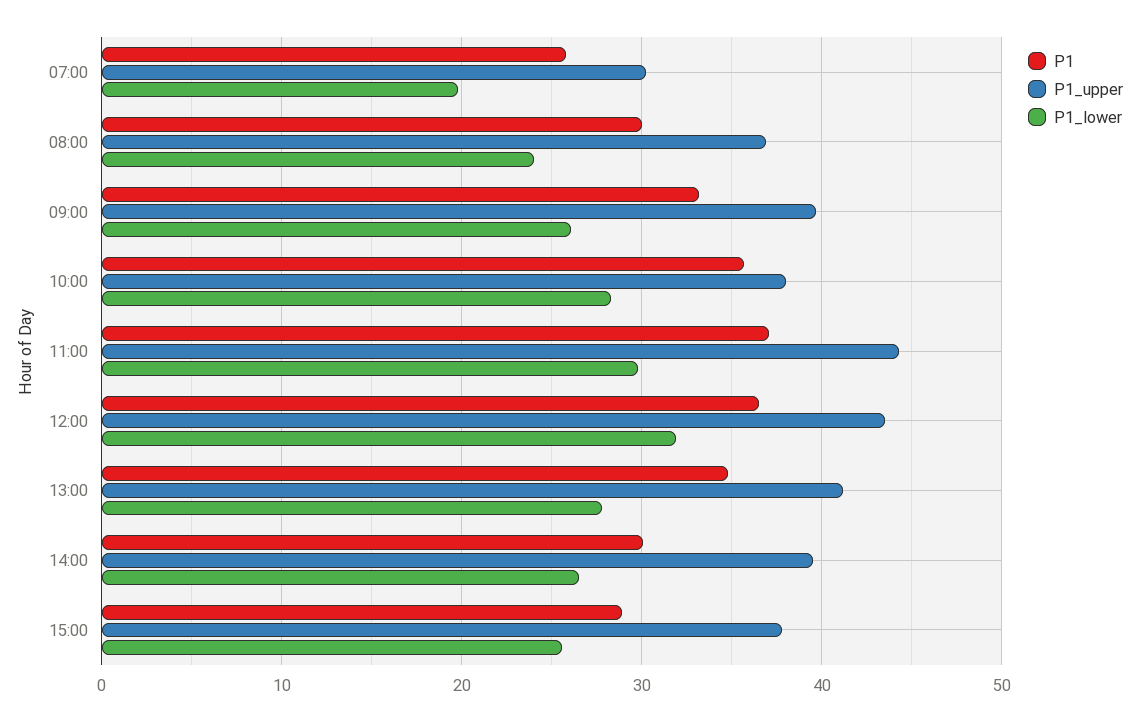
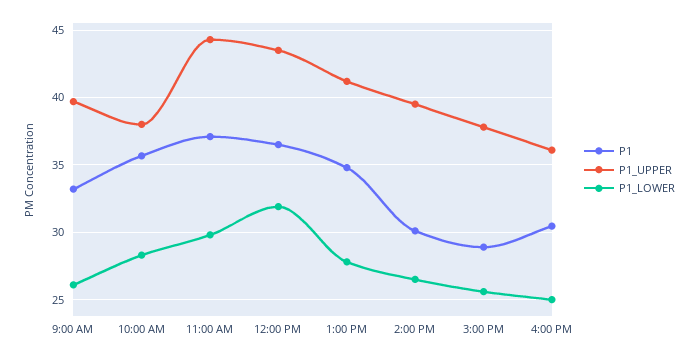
P1, 07:00: 26 -> none
P1_upper, 07:00: 30 -> none
P1_lower, 07:00: 20 -> none
P1, 08:00: 30 -> none
P1_upper, 08:00: 37 -> none
P1_lower, 08:00: 24 -> none
P1, 4:00 PM: none -> 30.5
P1_upper, 4:00 PM: none -> 36
P1_lower, 4:00 PM: none -> 25

